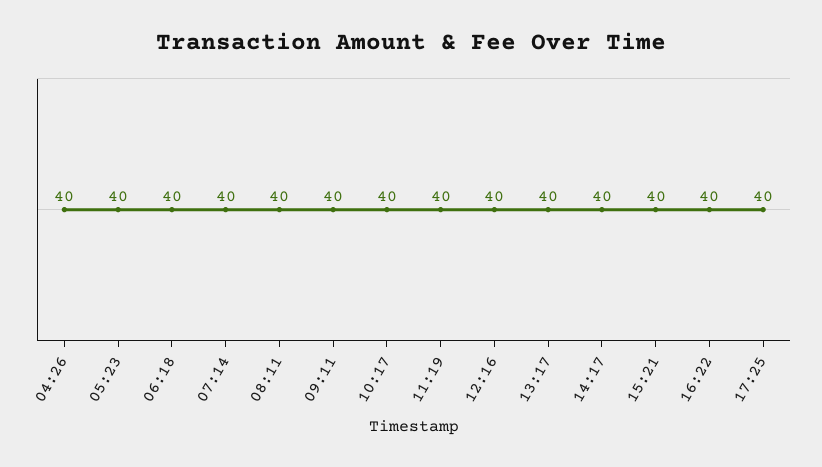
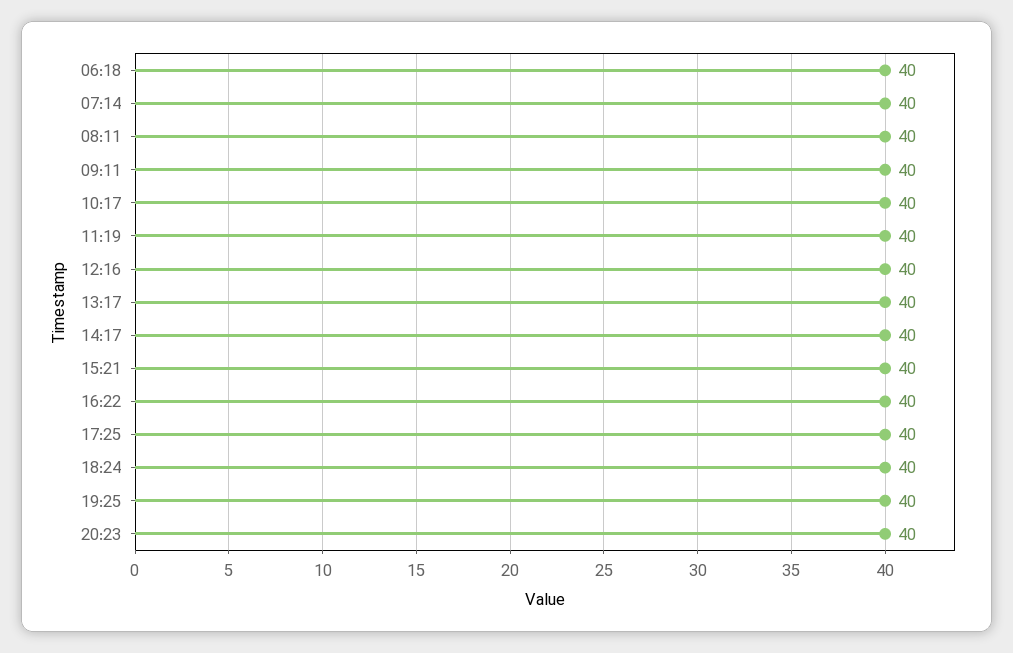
04:26: 40 -> none
05:23: 40 -> none
18:24: none -> 40
19:25: none -> 40
20:23: none -> 40

